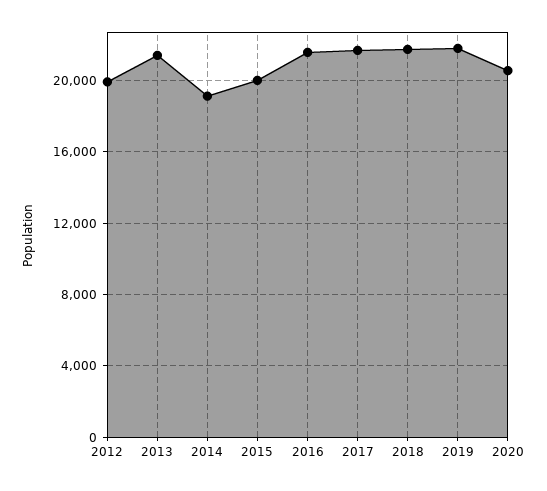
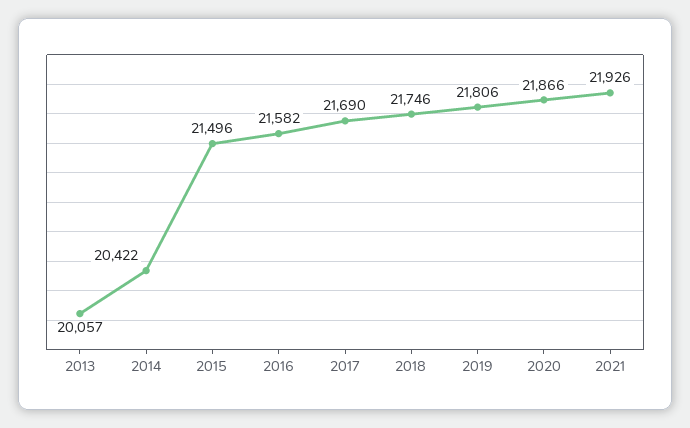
2012: 20000 -> none
2013: 21500 -> 20057
2014: 19000 -> 20422
2015: 20000 -> 21496
2020: 20500 -> 21866
2021: none -> 21926

